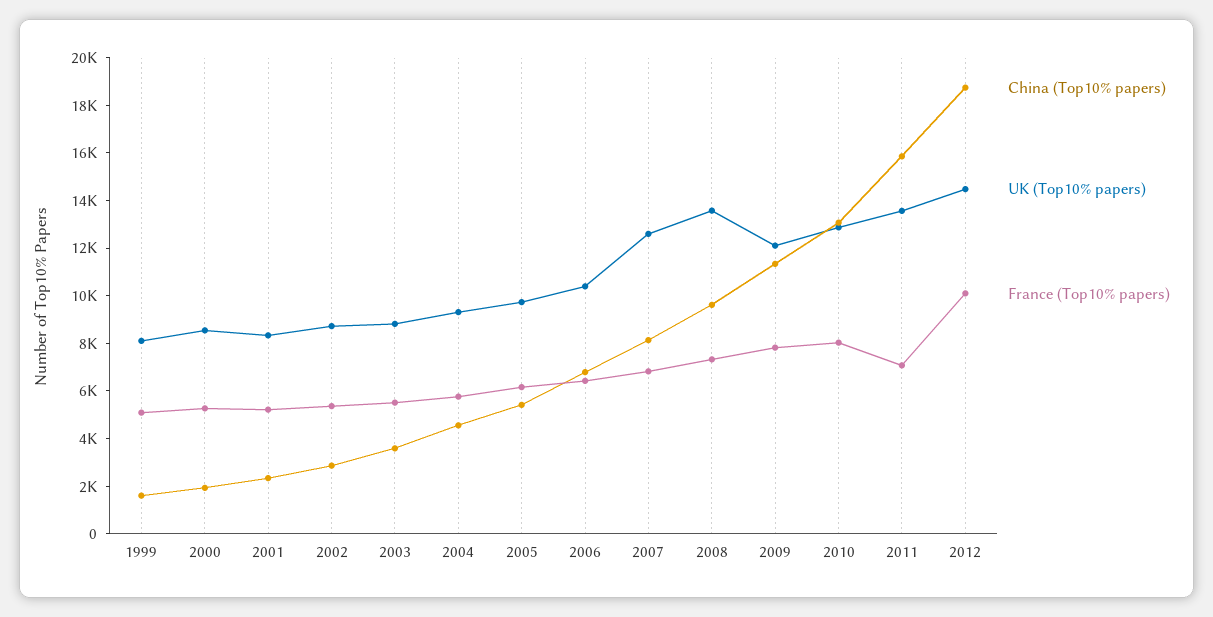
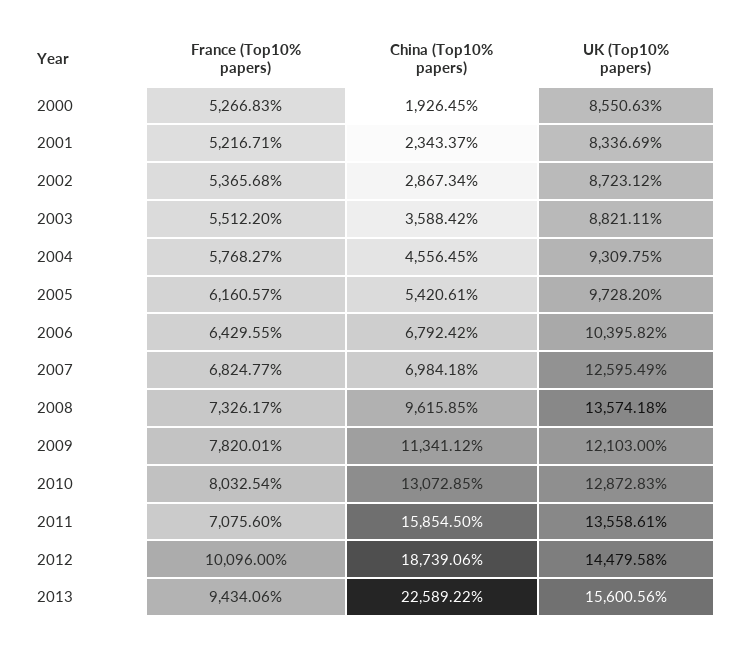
China (Top10% papers), 1999: 1500 -> none
UK (Top10% papers), 1999: 8000 -> none
France (Top10% papers), 1999: 5000 -> none
China (Top10% papers), 2007: 8000 -> 6984.18
France (Top10% papers), 2013: none -> 9434.06
China (Top10% papers), 2013: none -> 22589.22
UK (Top10% papers), 2013: none -> 15600.56

